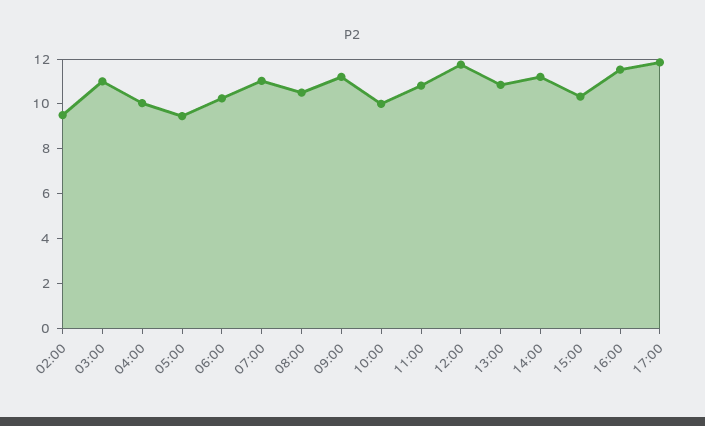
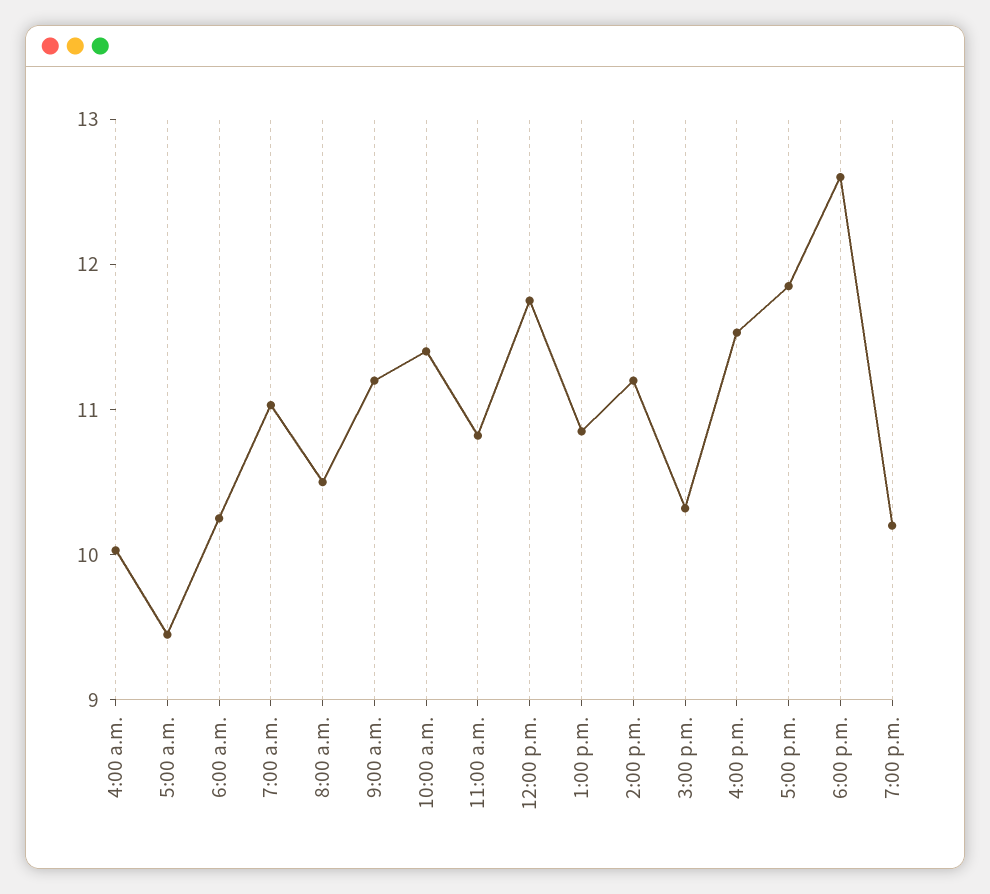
02:00: 9.5 -> none
03:00: 11 -> none
10:00: 10 -> 11.4
6:00 p.m.: none -> 12.6
7:00 p.m.: none -> 10.2

